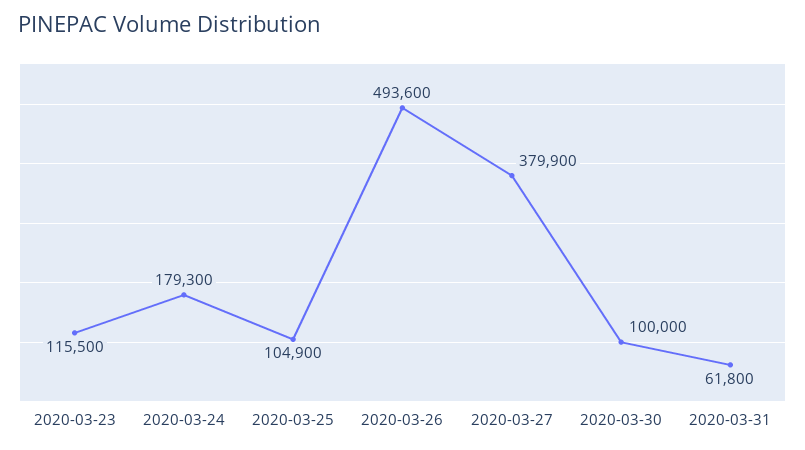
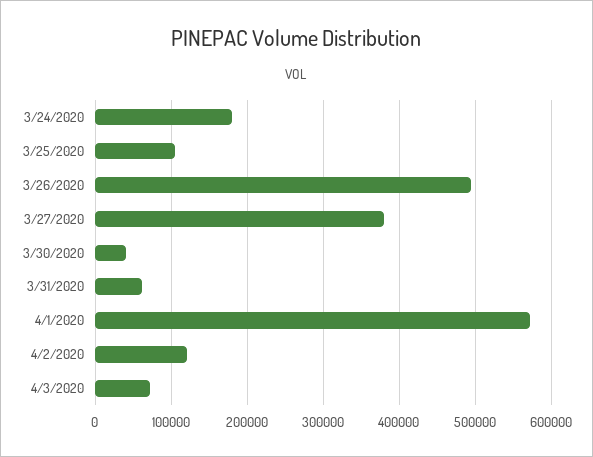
2020-03-23: 115500 -> none
2020-03-30: 100000 -> 40000
4/1/2020: none -> 570000
4/2/2020: none -> 120000
4/3/2020: none -> 70000

